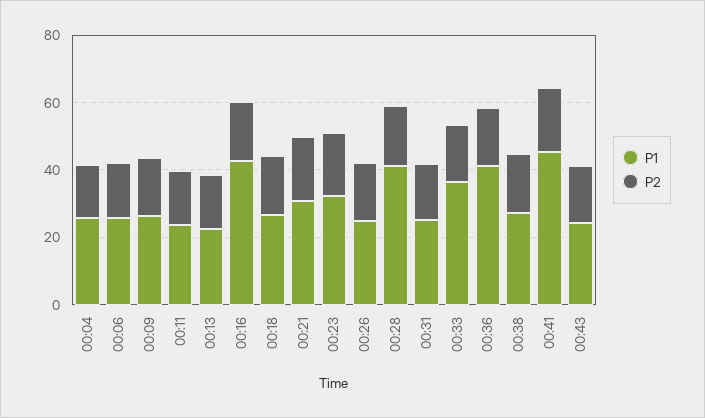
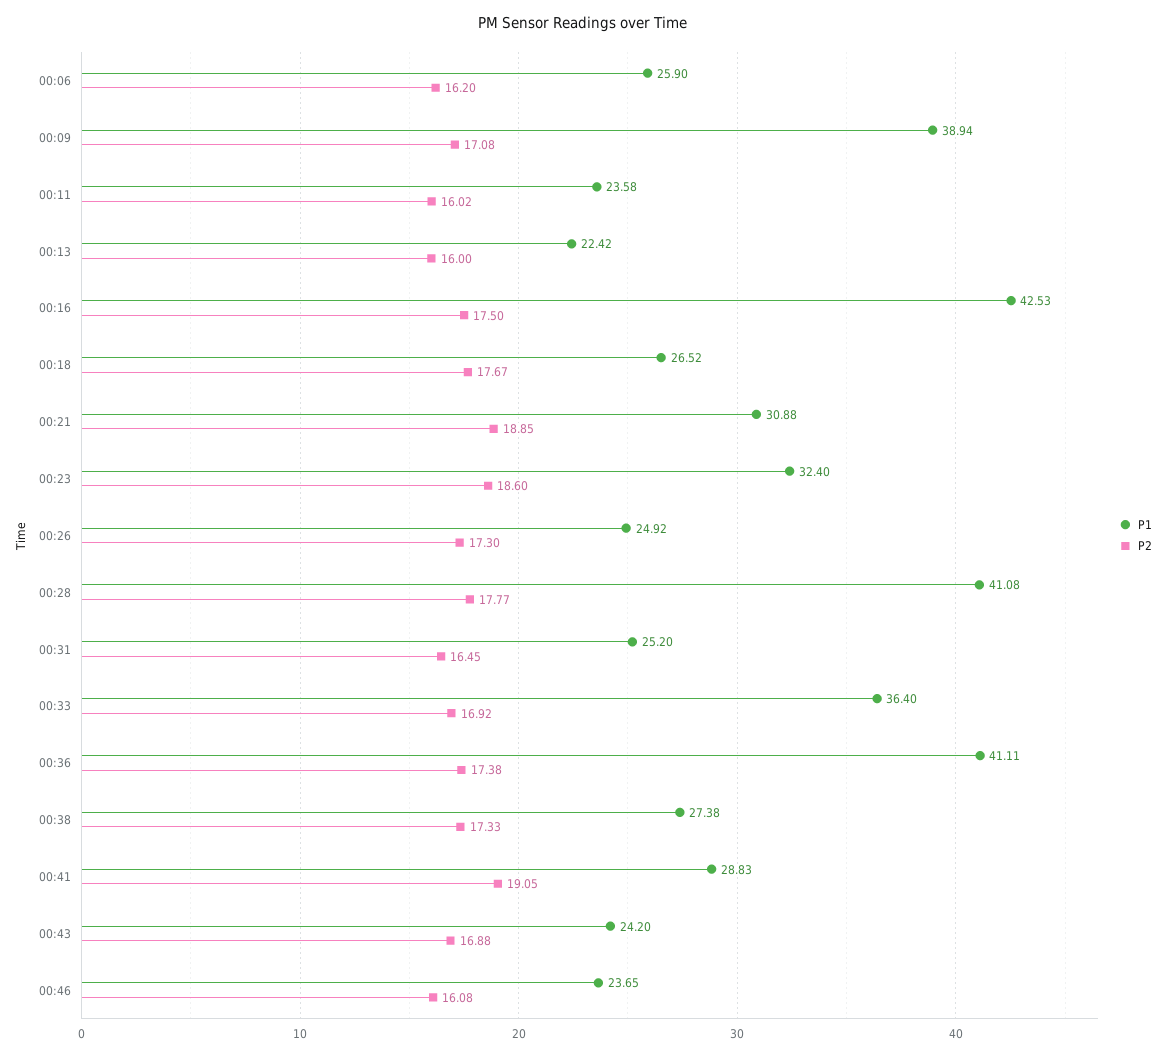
P1, 00:04: 25 -> none
P2, 00:04: 15 -> none
P1, 00:09: 25 -> 38.94
P1, 00:41: 45 -> 28.83
P1, 00:46: none -> 23.65
P2, 00:46: none -> 16.08

